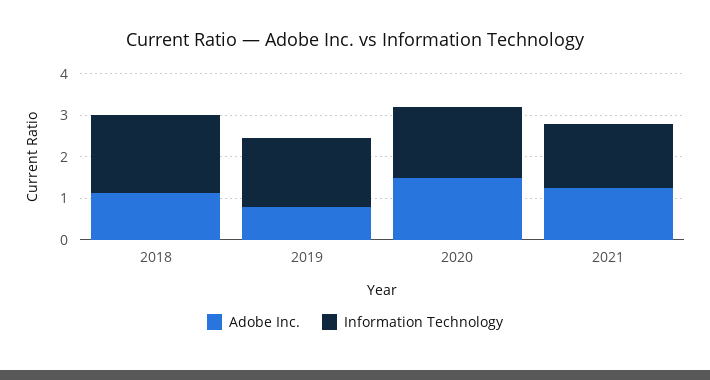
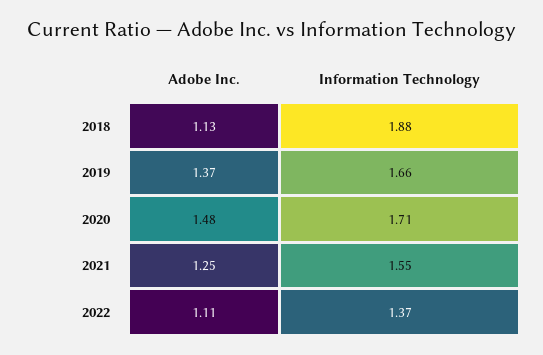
Adobe Inc., 2019: 0.8 -> 1.37
Adobe Inc., 2022: none -> 1.11
Information Technology, 2022: none -> 1.37

